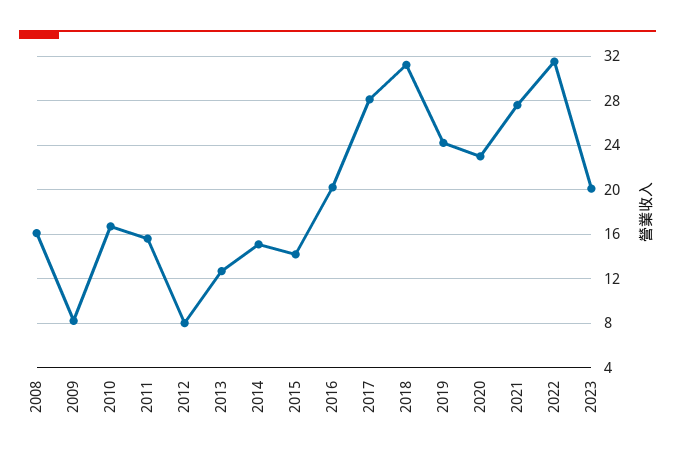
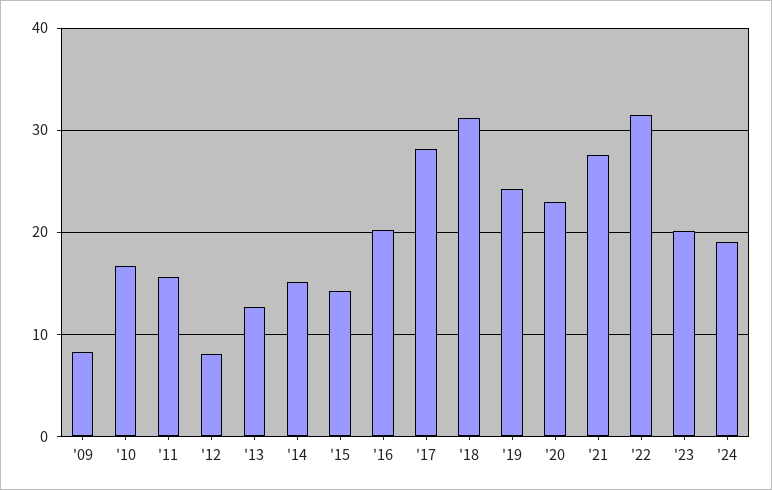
2008: 16 -> none
'24: none -> 19

